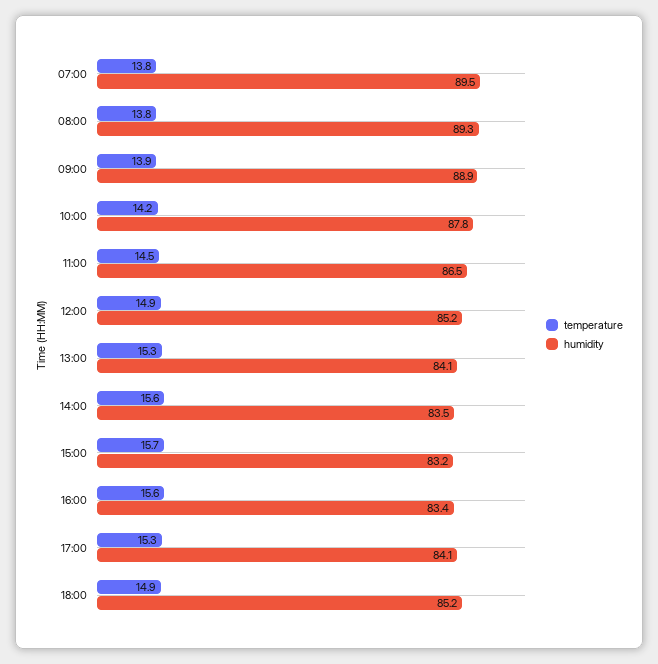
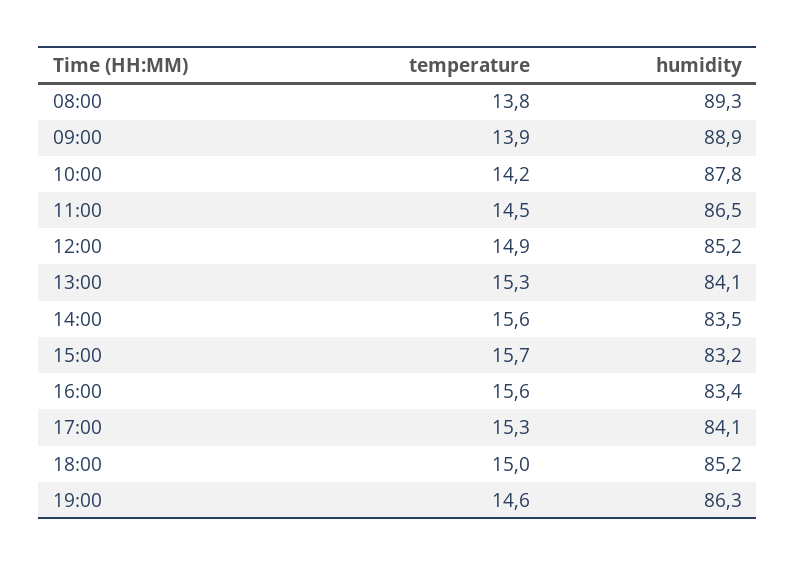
temperature, 07:00: 13.8 -> none
humidity, 07:00: 89.5 -> none
temperature, 18:00: 14.9 -> 15
temperature, 19:00: none -> 14.6
humidity, 19:00: none -> 86.3

